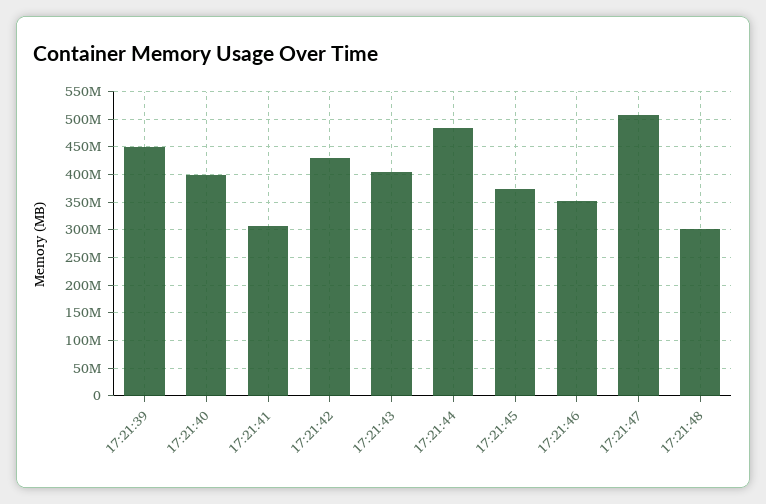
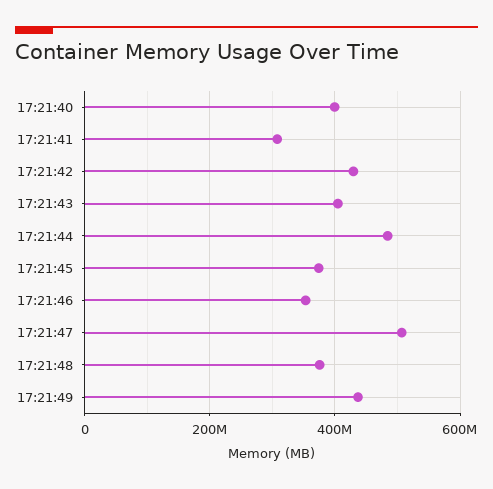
17:21:39: 450000000 -> none
17:21:48: 300000000 -> 380000000
17:21:49: none -> 440000000

